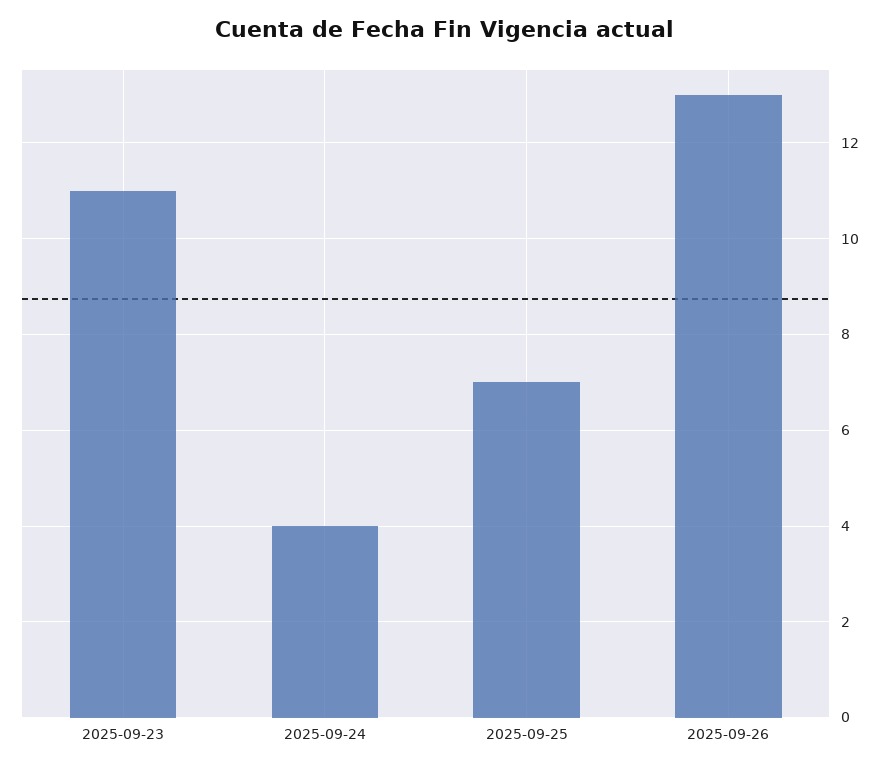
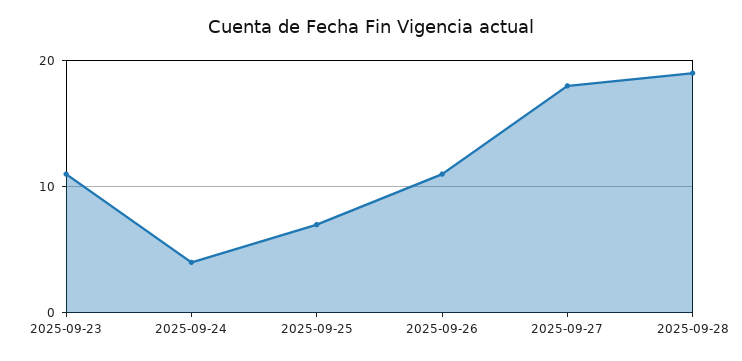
2025-09-26: 13 -> 11
2025-09-27: none -> 18
2025-09-28: none -> 19

